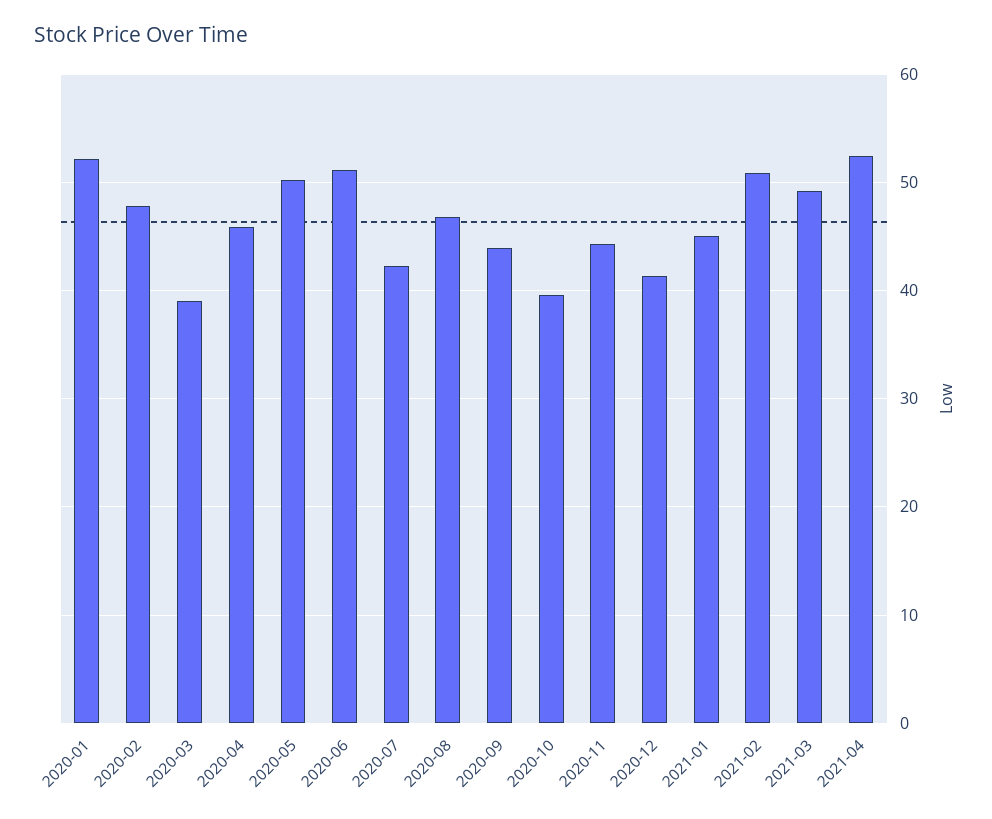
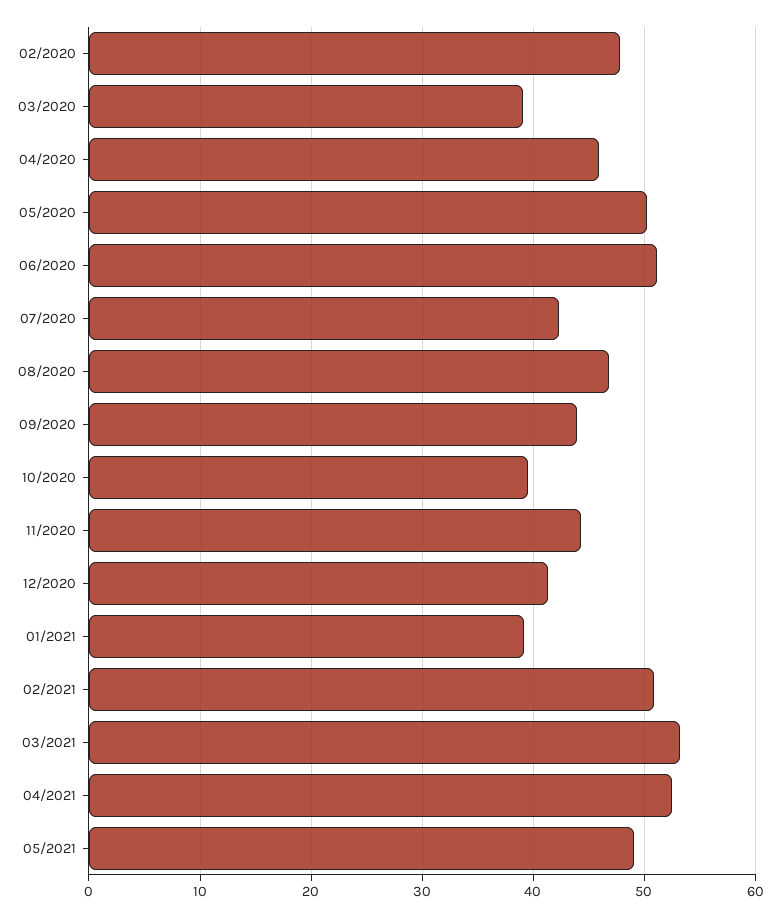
2020-01: 52 -> none
2021-01: 45 -> 39
2021-03: 49 -> 53
05/2021: none -> 49

